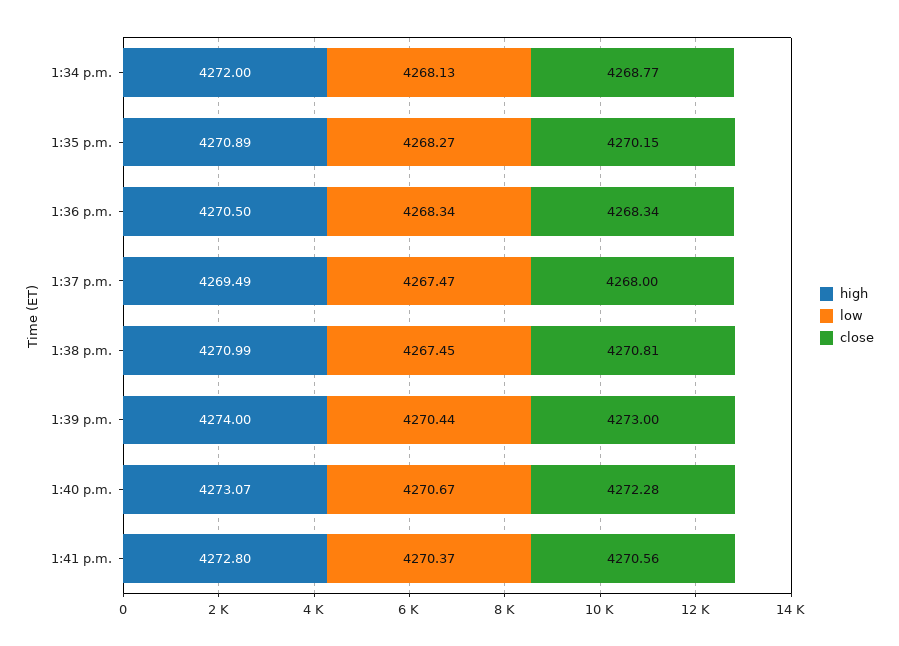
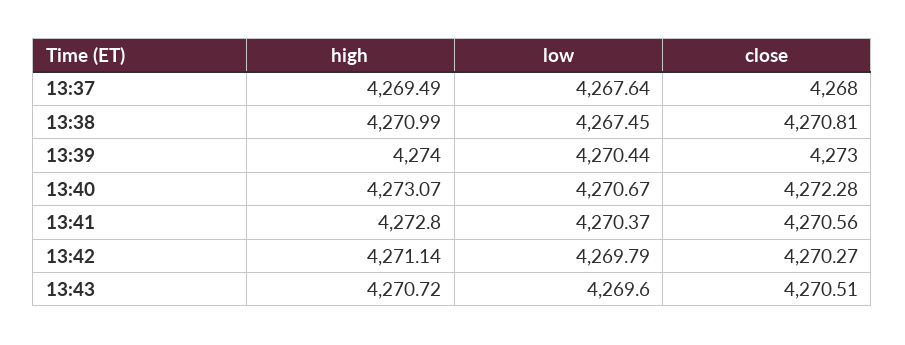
high, 1:34 p.m.: 4272 -> none
low, 1:34 p.m.: 4268.13 -> none
close, 1:34 p.m.: 4268.77 -> none
high, 1:35 p.m.: 4270.89 -> none
low, 1:35 p.m.: 4268.27 -> none
close, 1:35 p.m.: 4270.15 -> none
high, 1:36 p.m.: 4270.5 -> none
low, 1:36 p.m.: 4268.34 -> none
close, 1:36 p.m.: 4268.34 -> none
low, 1:37 p.m.: 4267.47 -> 4267.64
high, 13:42: none -> 4271.14
low, 13:42: none -> 4269.79
close, 13:42: none -> 4270.27
high, 13:43: none -> 4270.72
low, 13:43: none -> 4269.6
close, 13:43: none -> 4270.51

